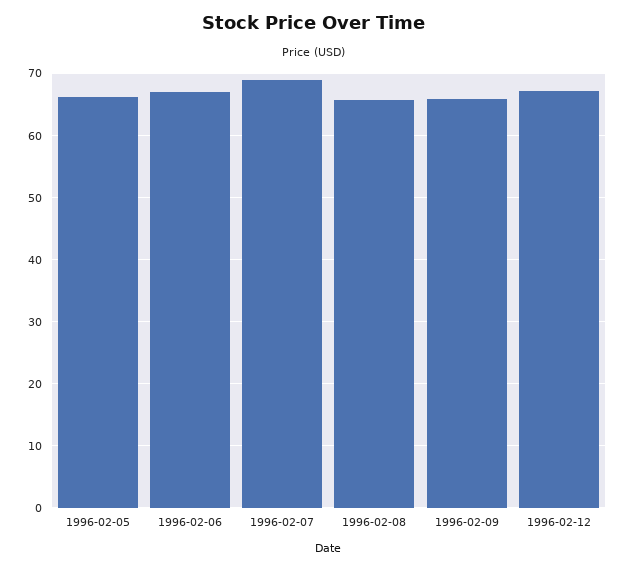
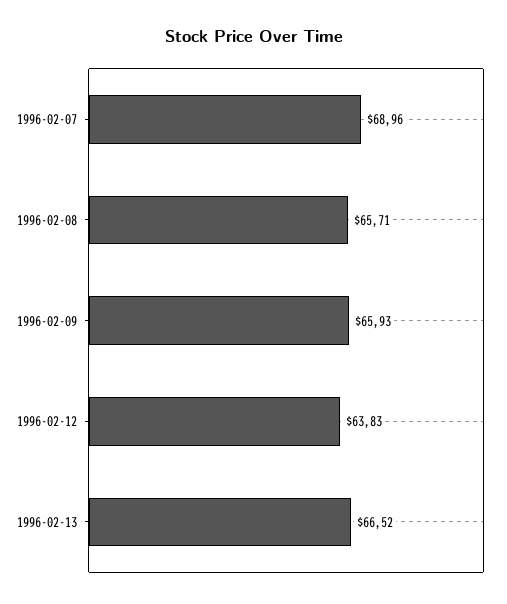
1996-02-05: 66 -> none
1996-02-06: 67 -> none
1996-02-12: 67 -> 63.83
1996-02-13: none -> 66.52

